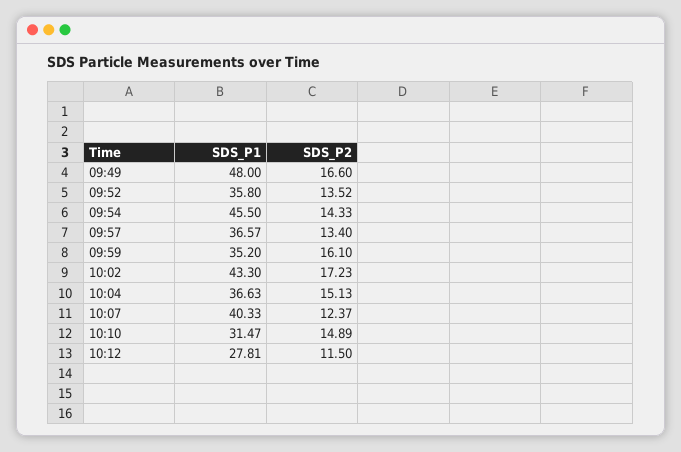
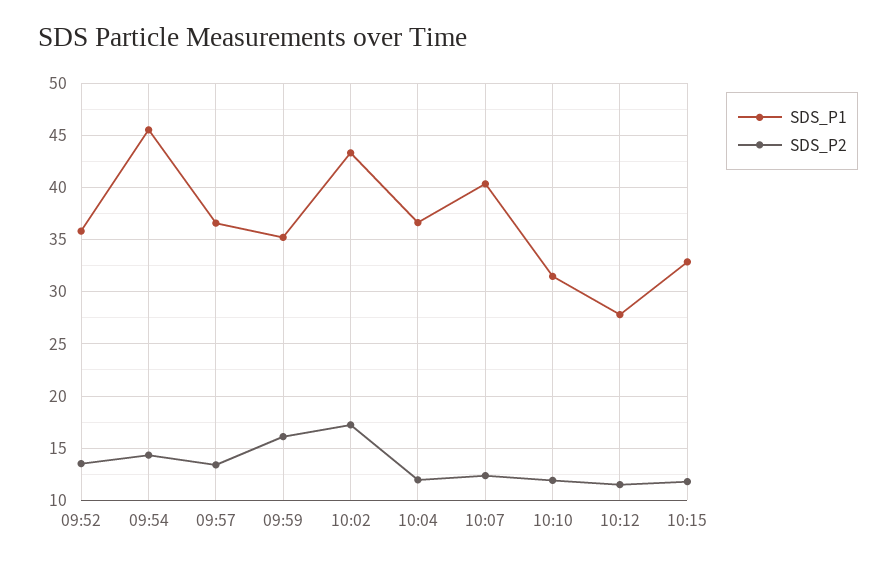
SDS_P1, 09:49: 48 -> none
SDS_P2, 09:49: 16.6 -> none
SDS_P2, 10:04: 15.13 -> 12
SDS_P2, 10:10: 14.89 -> 12
SDS_P1, 10:15: none -> 33
SDS_P2, 10:15: none -> 12

